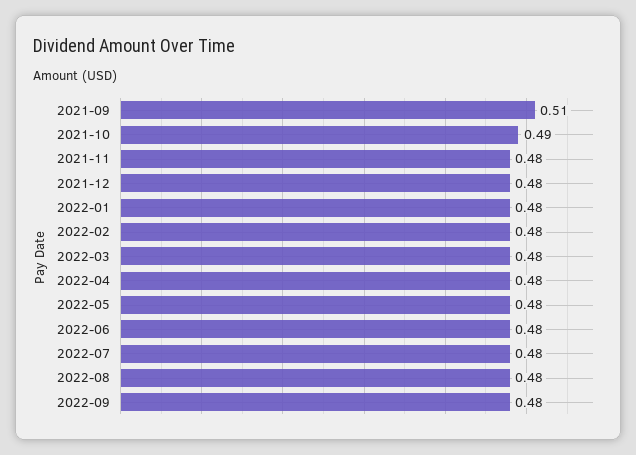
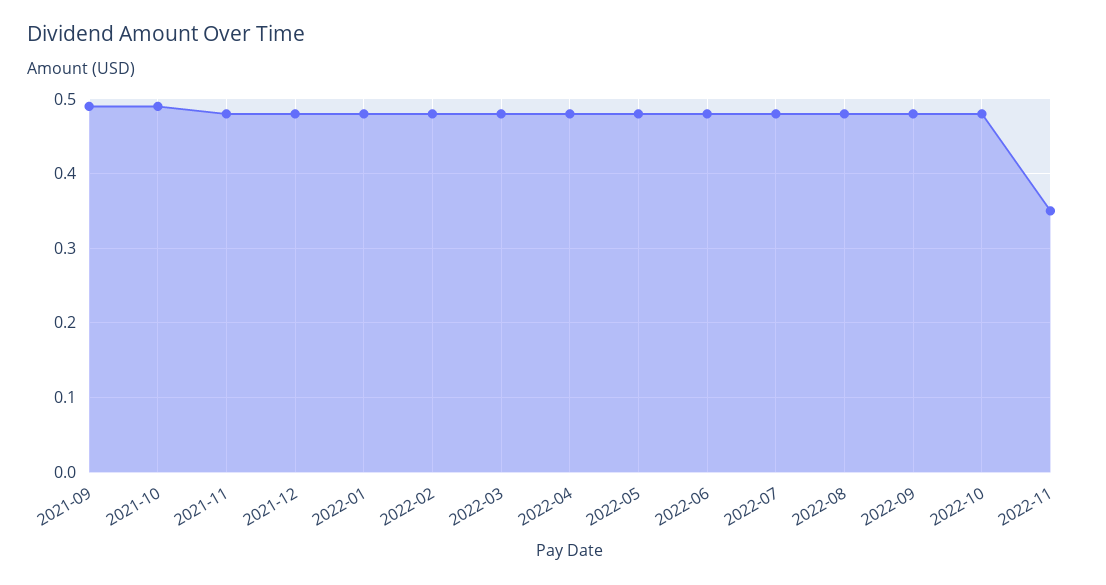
2021-09: 0.51 -> 0.49
2022-10: none -> 0.48
2022-11: none -> 0.35

